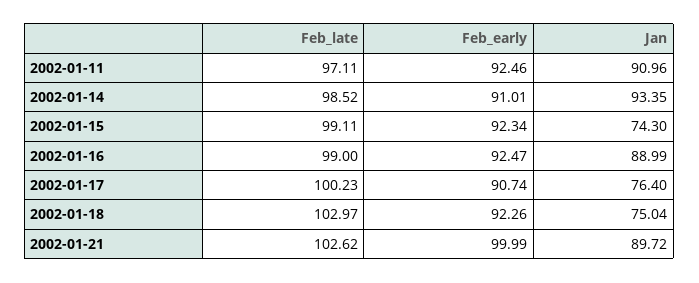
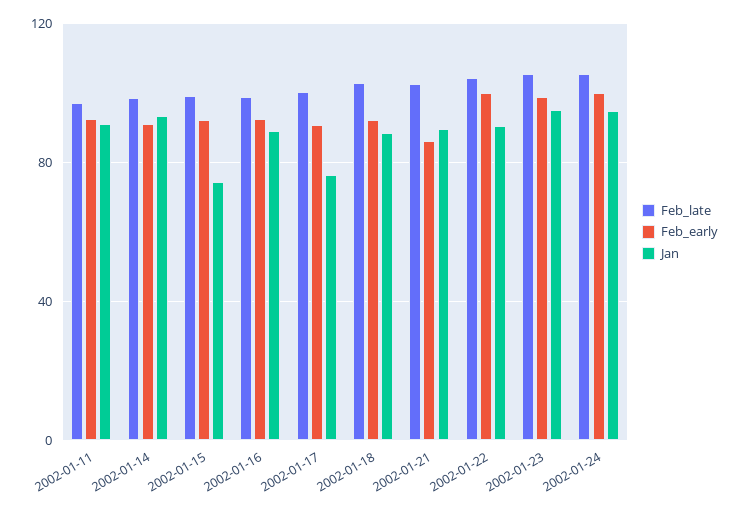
Jan, 2002-01-18: 75.04 -> 90
Feb_early, 2002-01-21: 99.99 -> 85
Feb_late, 2002-01-22: none -> 105
Feb_early, 2002-01-22: none -> 100
Jan, 2002-01-22: none -> 90
Feb_late, 2002-01-23: none -> 105
Feb_early, 2002-01-23: none -> 100
Jan, 2002-01-23: none -> 95
Feb_late, 2002-01-24: none -> 105
Feb_early, 2002-01-24: none -> 100
Jan, 2002-01-24: none -> 95

